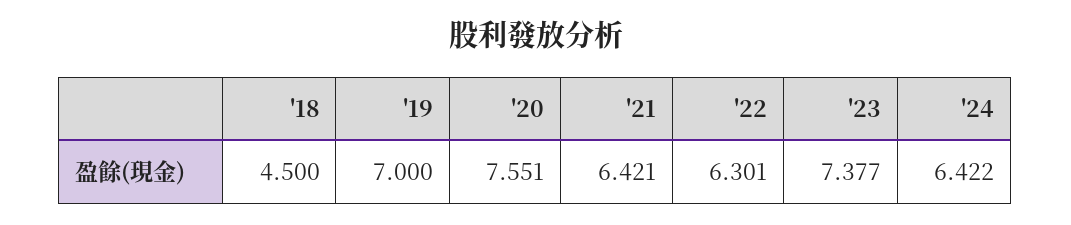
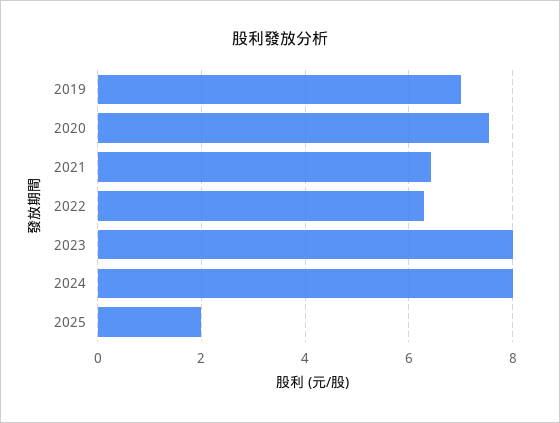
'18: 4.5 -> none
'23: 7.377 -> 8
'24: 6.422 -> 8
2025: none -> 2

